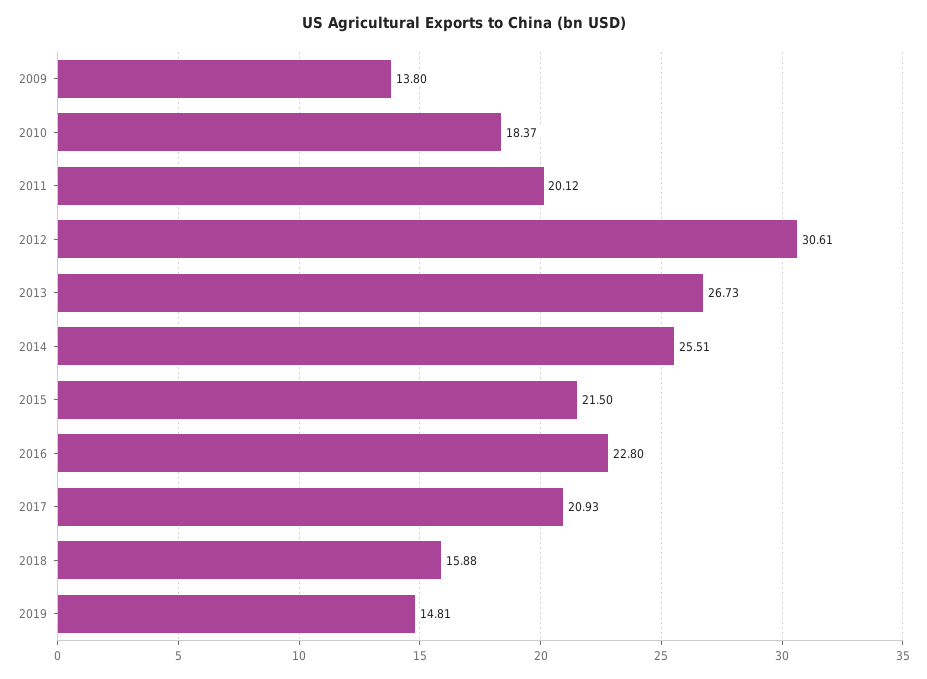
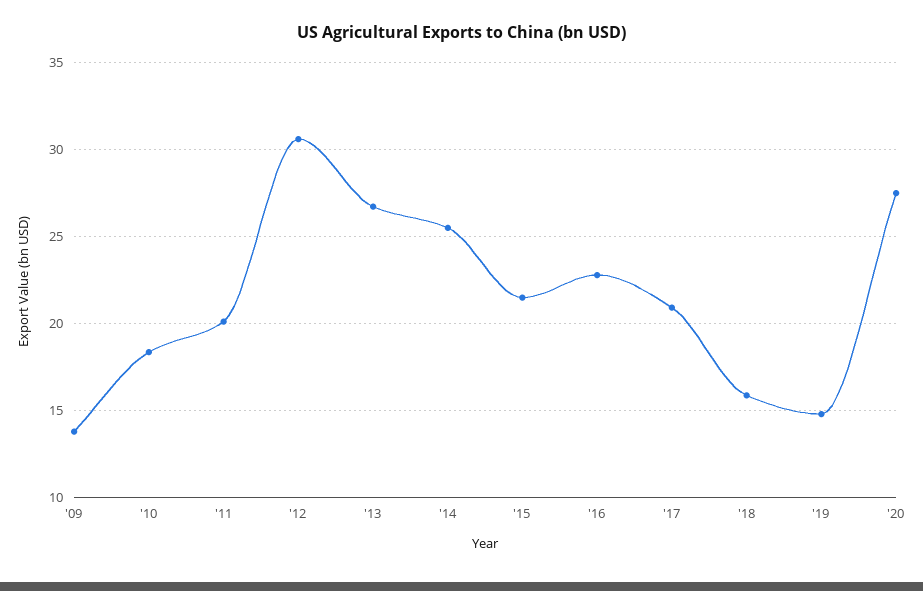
'20: none -> 27.5

